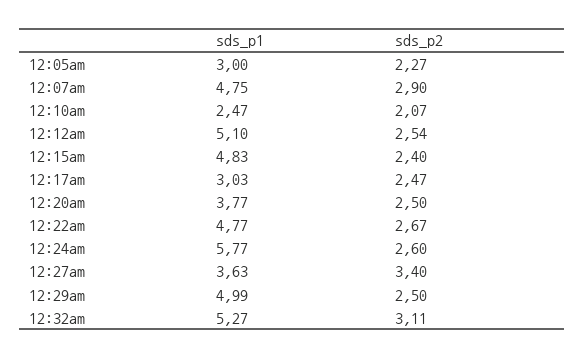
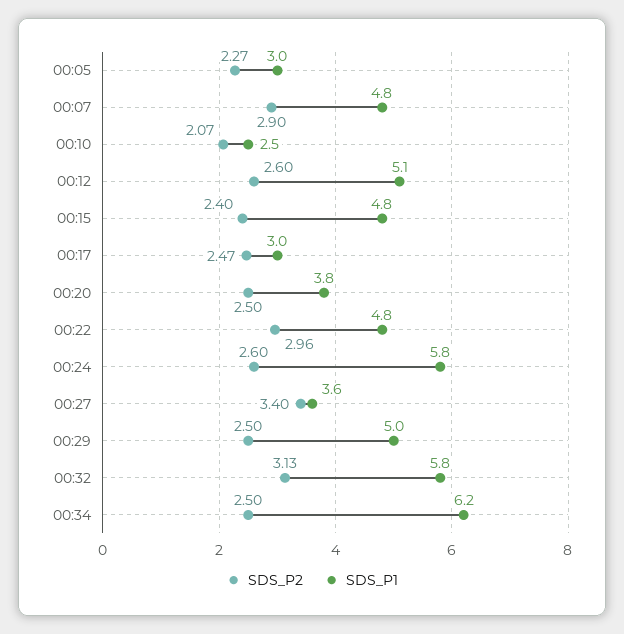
sds_p2, 12:12am: 2.54 -> 2.6
sds_p2, 12:22am: 2.67 -> 2.96
sds_p1, 12:32am: 5.27 -> 5.8
sds_p2, 12:32am: 3.11 -> 3.13
sds_p2, 00:34: none -> 2.5
sds_p1, 00:34: none -> 6.2

